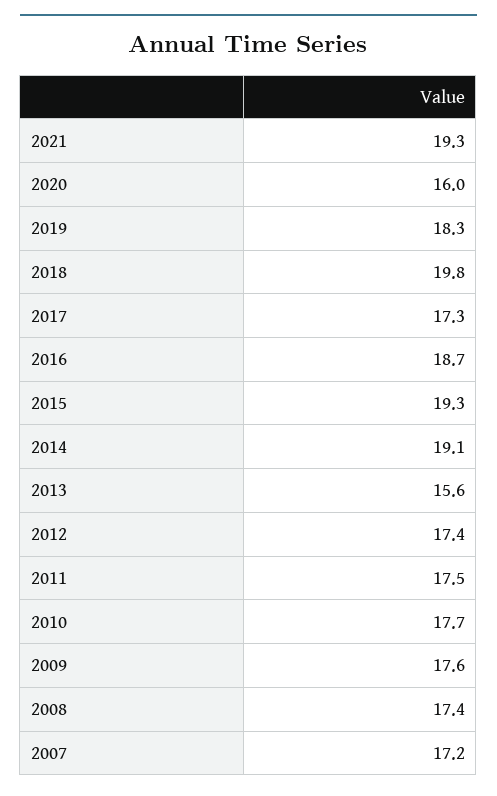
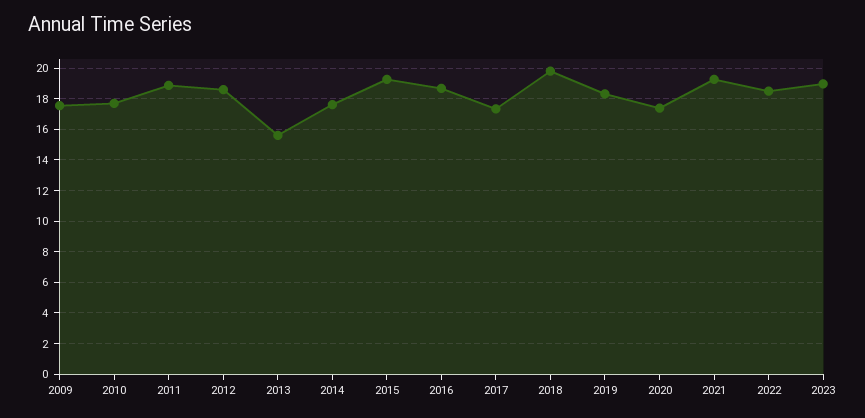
2020: 16 -> 17.5
2014: 19.1 -> 17.5
2012: 17.4 -> 18.5
2011: 17.5 -> 19
2008: 17.4 -> none
2007: 17.2 -> none
2022: none -> 18.5
2023: none -> 19

